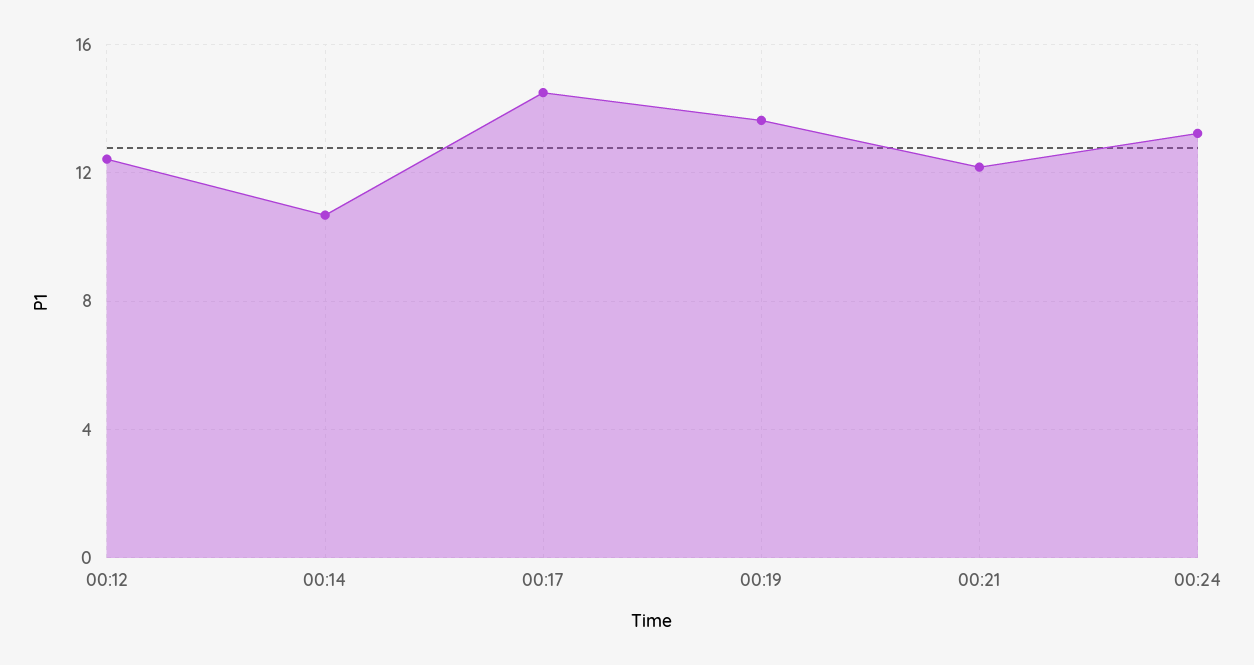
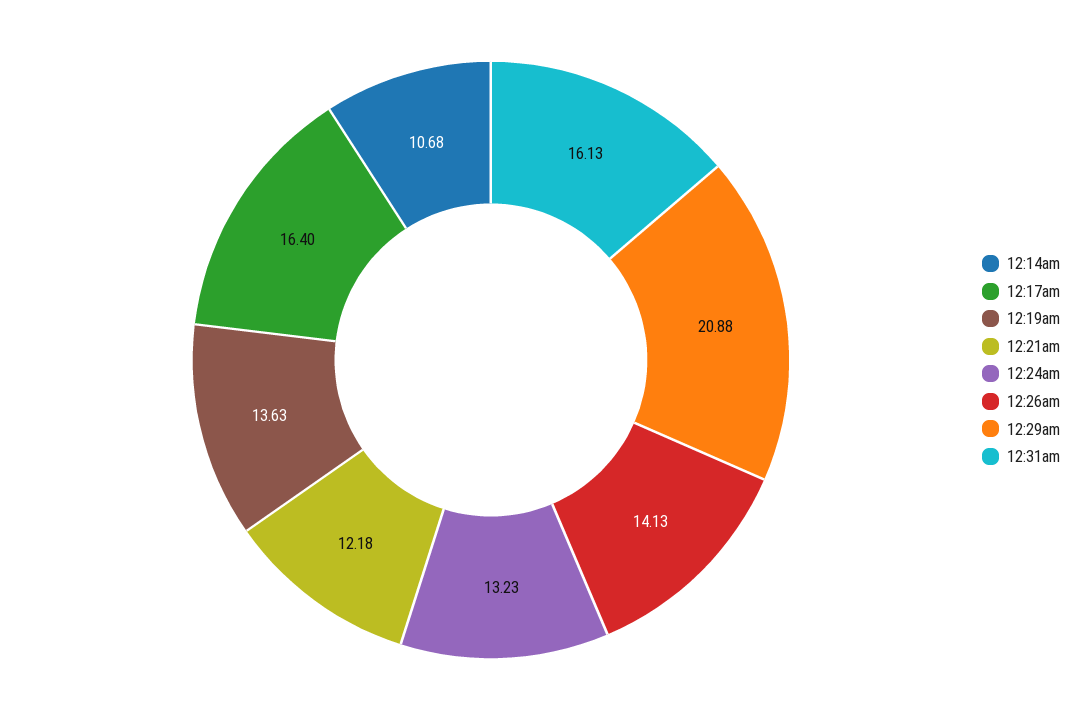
00:12: 12.5 -> none
00:17: 14.5 -> 16.4
12:26am: none -> 14.13
12:29am: none -> 20.88
12:31am: none -> 16.13

